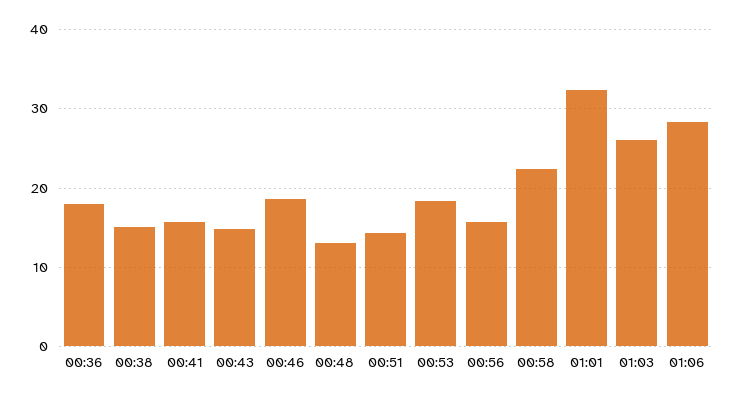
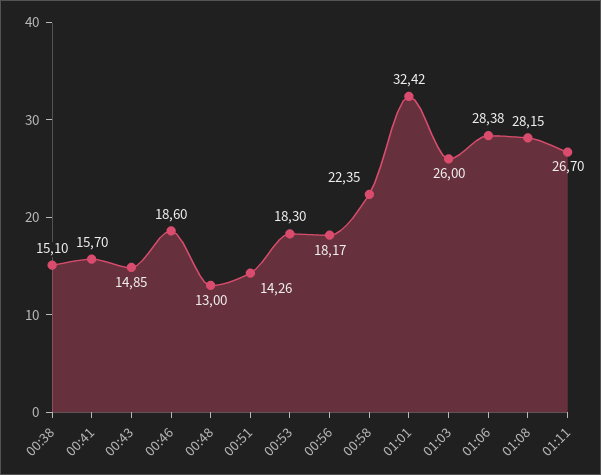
00:36: 18 -> none
00:56: 16 -> 18.17
01:08: none -> 28.15
01:11: none -> 26.7

